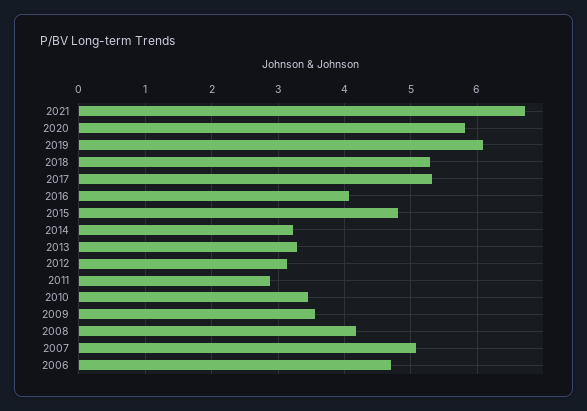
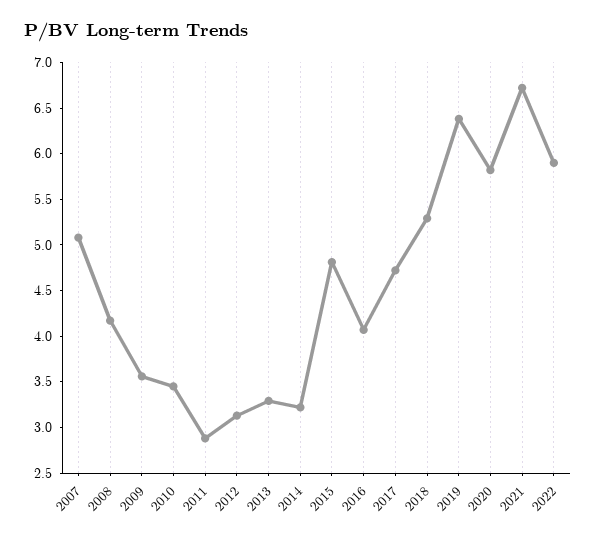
2019: 6.1 -> 6.4
2017: 5.3 -> 4.7
2006: 4.7 -> none
2022: none -> 5.9

